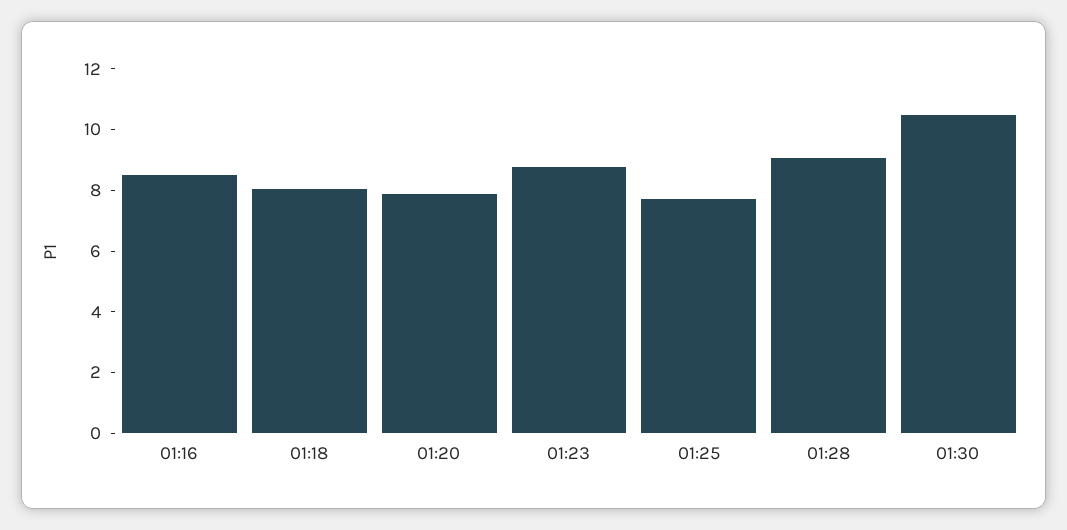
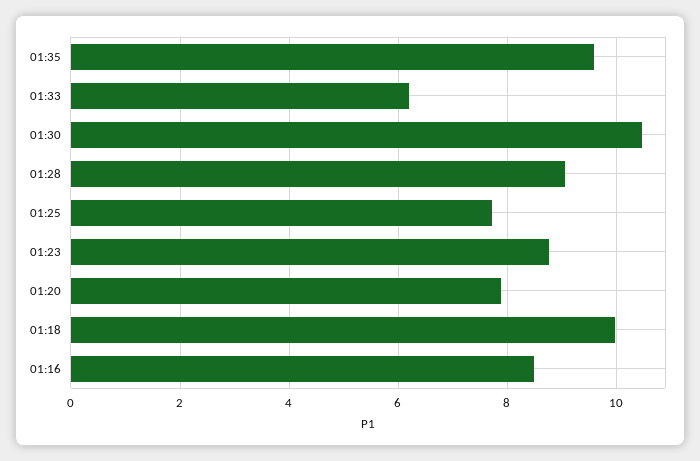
01:18: 8 -> 10
01:35: none -> 9.6
01:33: none -> 6.2

